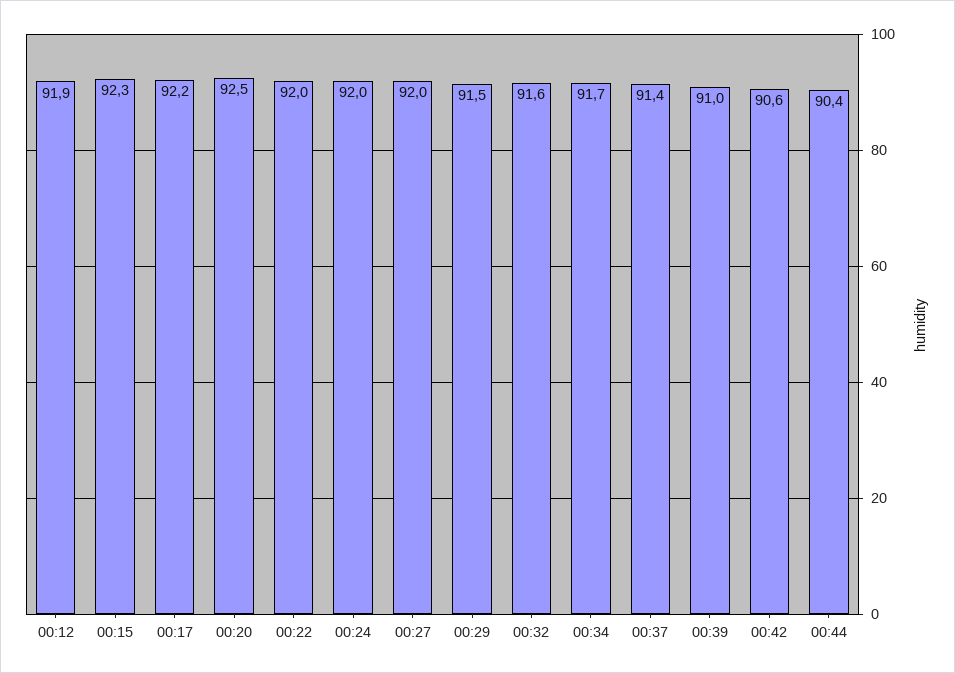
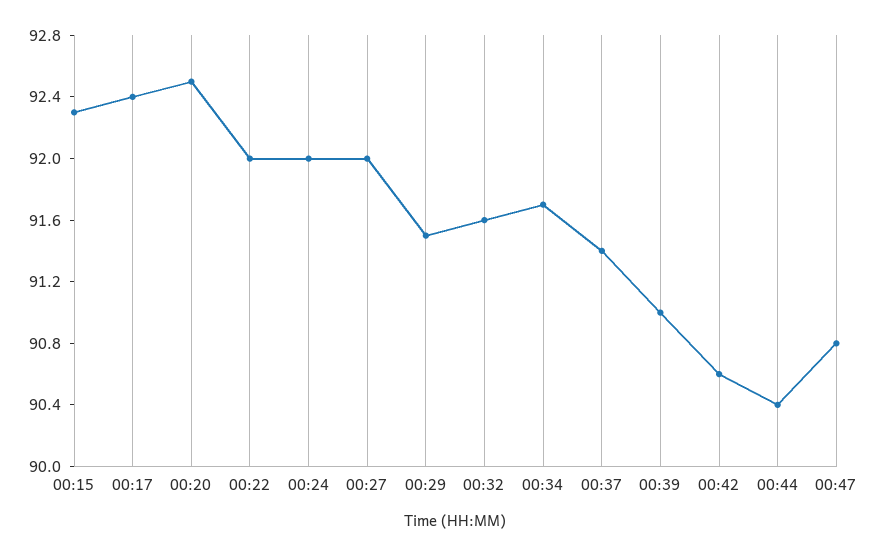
00:12: 91.9 -> none
00:17: 92.2 -> 92.4
00:47: none -> 90.8

